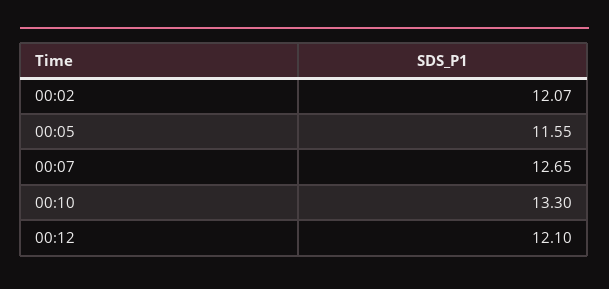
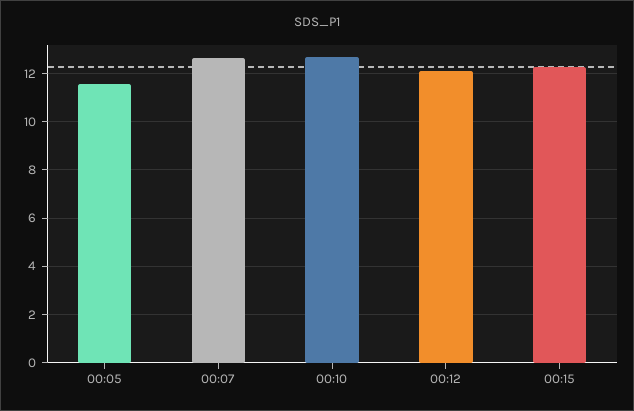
00:02: 12.07 -> none
00:10: 13.3 -> 12.75
00:15: none -> 12.25

